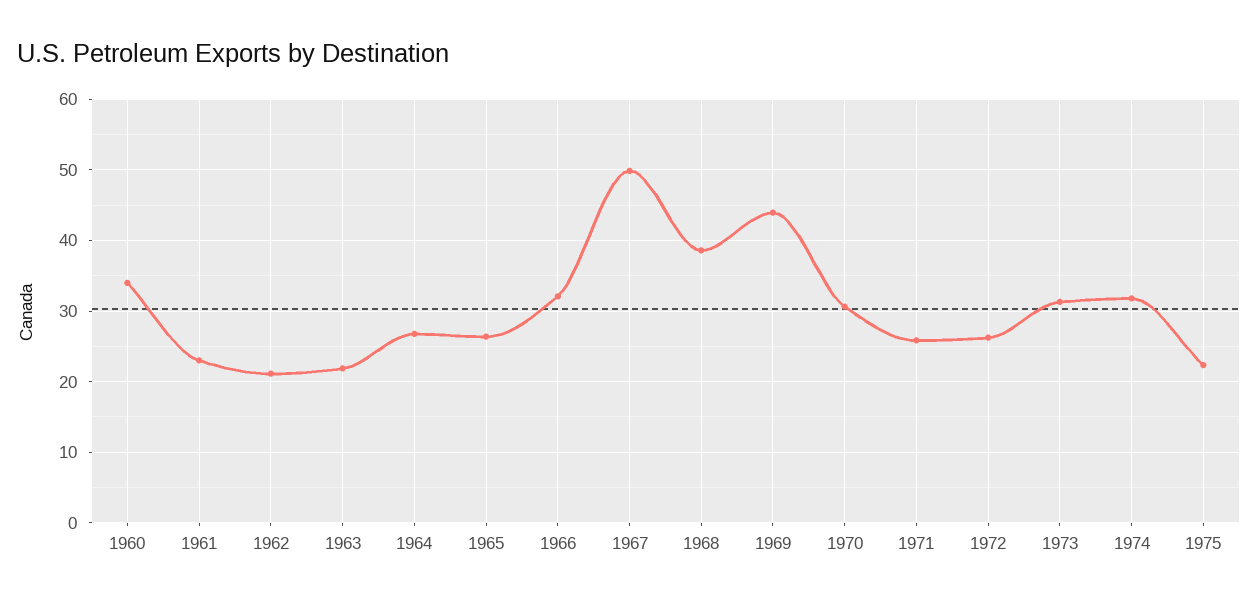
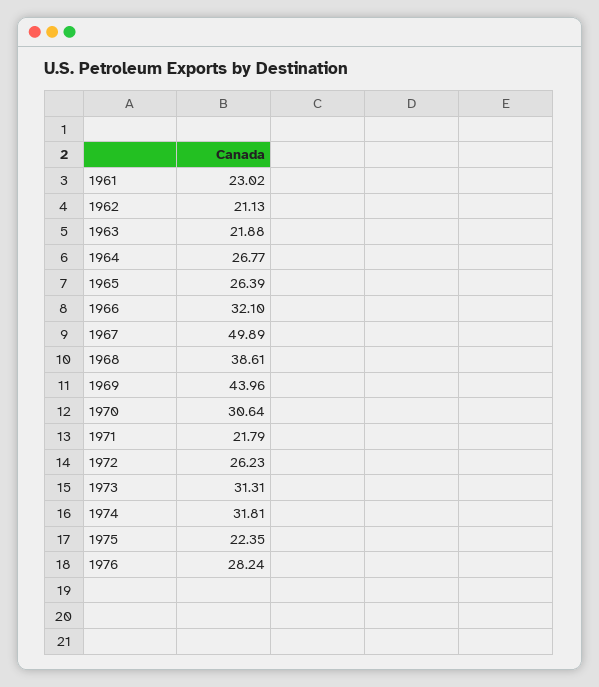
1960: 34 -> none
1971: 26 -> 21.79
1976: none -> 28.24

